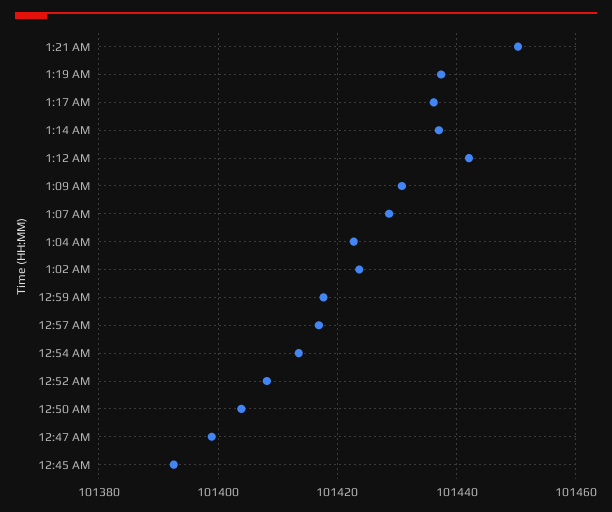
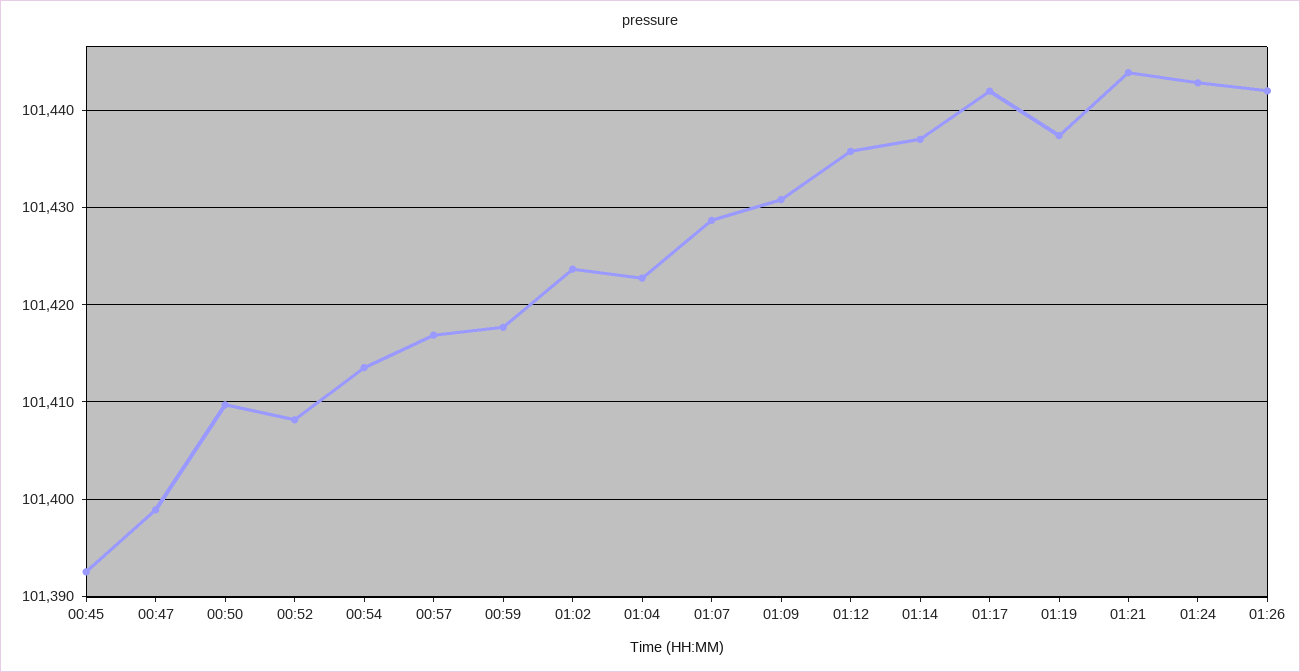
1:21 AM: 101450 -> 101444
1:17 AM: 101436 -> 101442
1:12 AM: 101442 -> 101436
12:50 AM: 101404 -> 101410
01:24: none -> 101443
01:26: none -> 101442

